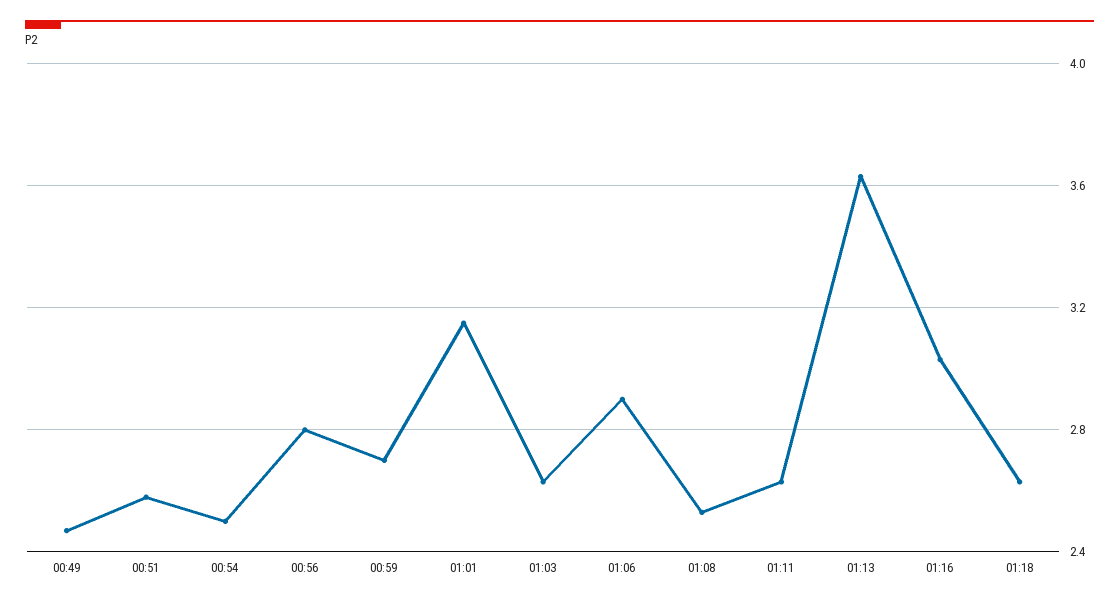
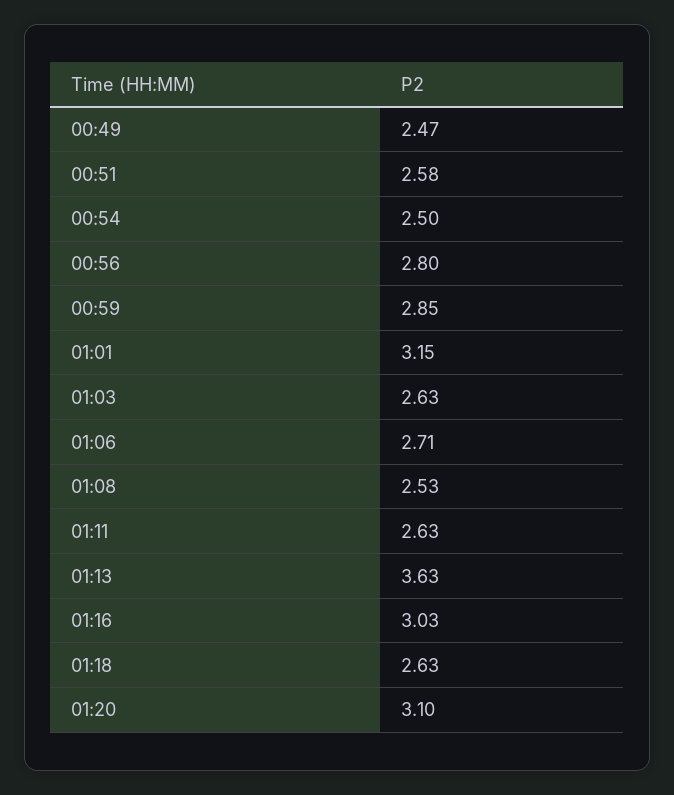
00:59: 2.7 -> 2.85
01:06: 2.9 -> 2.71
01:20: none -> 3.1

